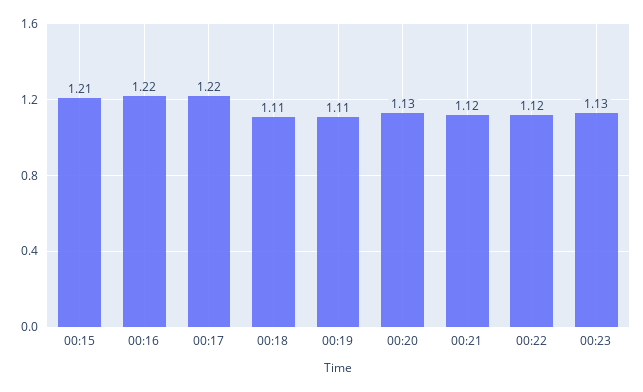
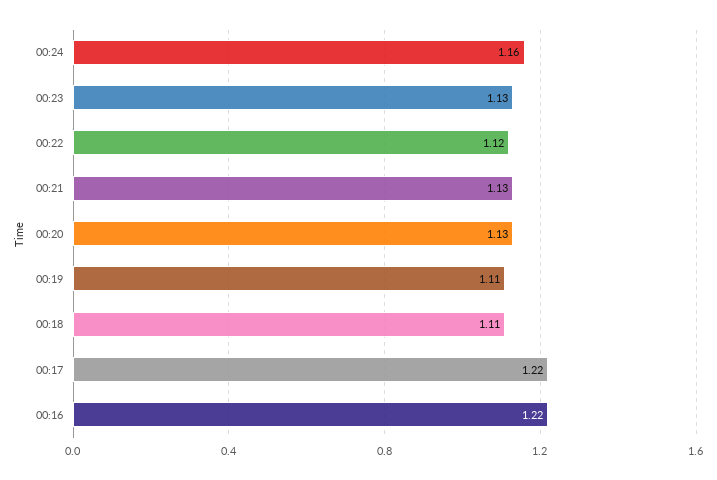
00:15: 1.21 -> none
00:21: 1.12 -> 1.13
00:24: none -> 1.16

